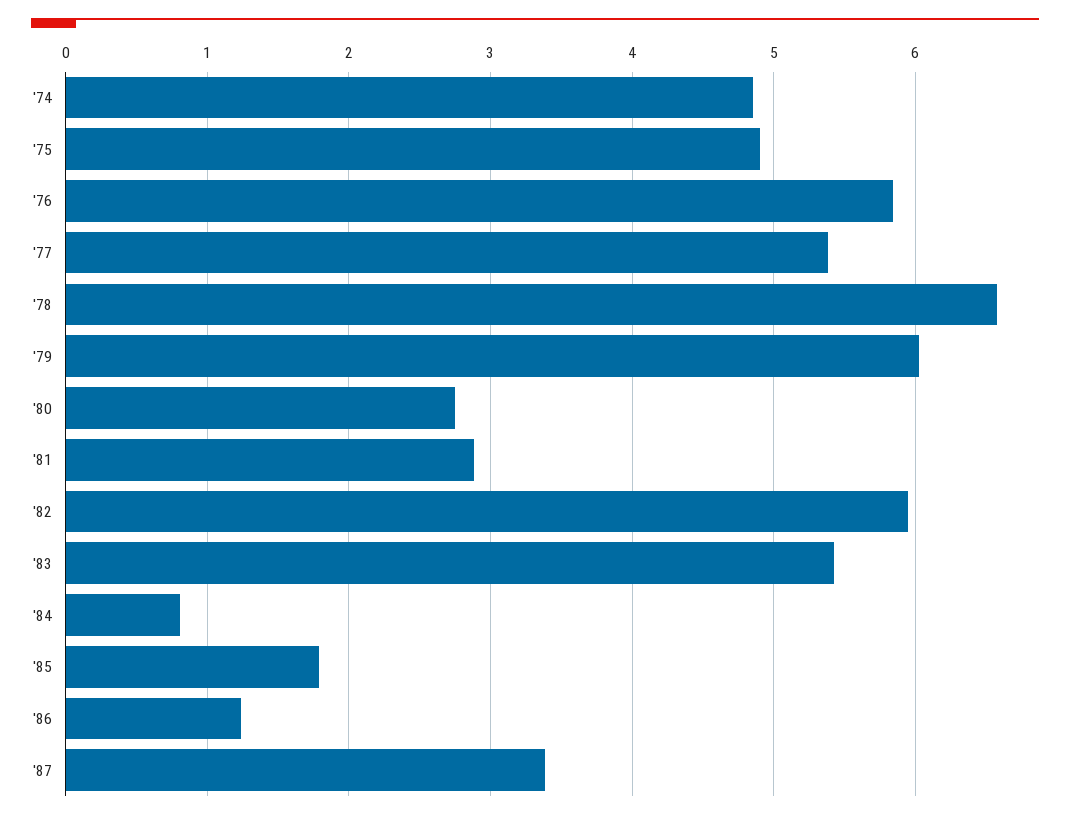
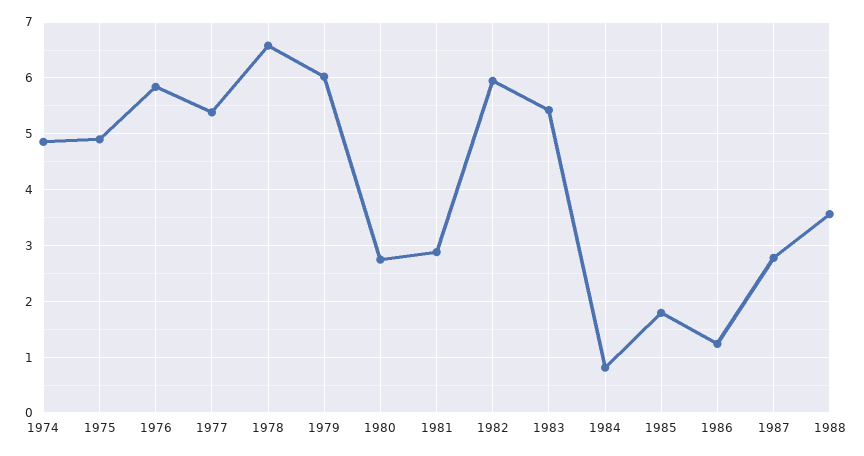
'87: 3.4 -> 2.8
1988: none -> 3.6

